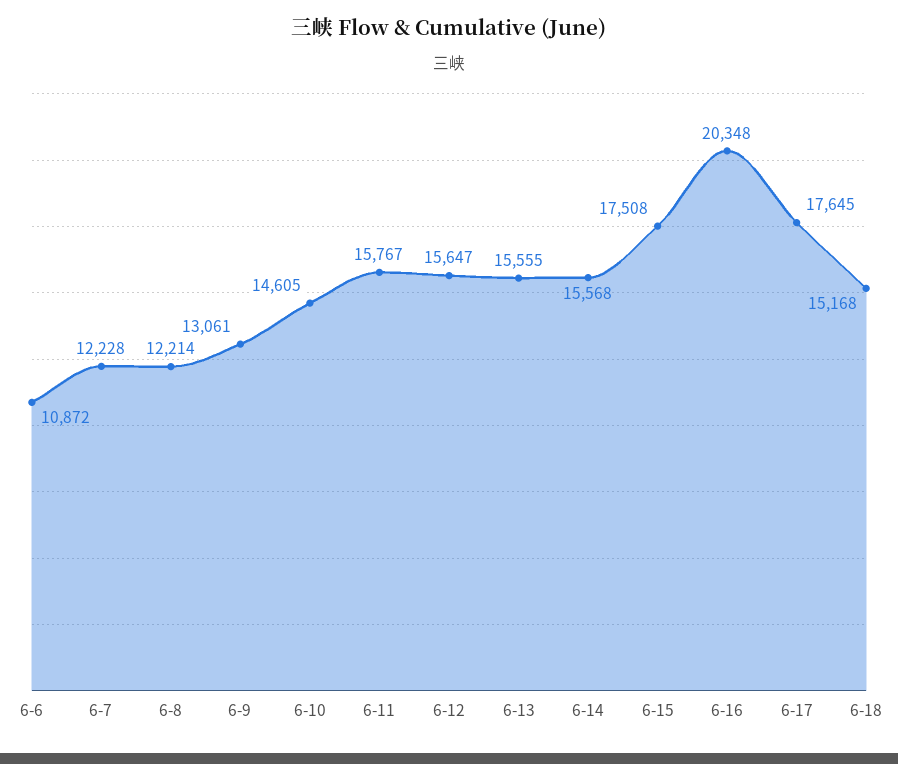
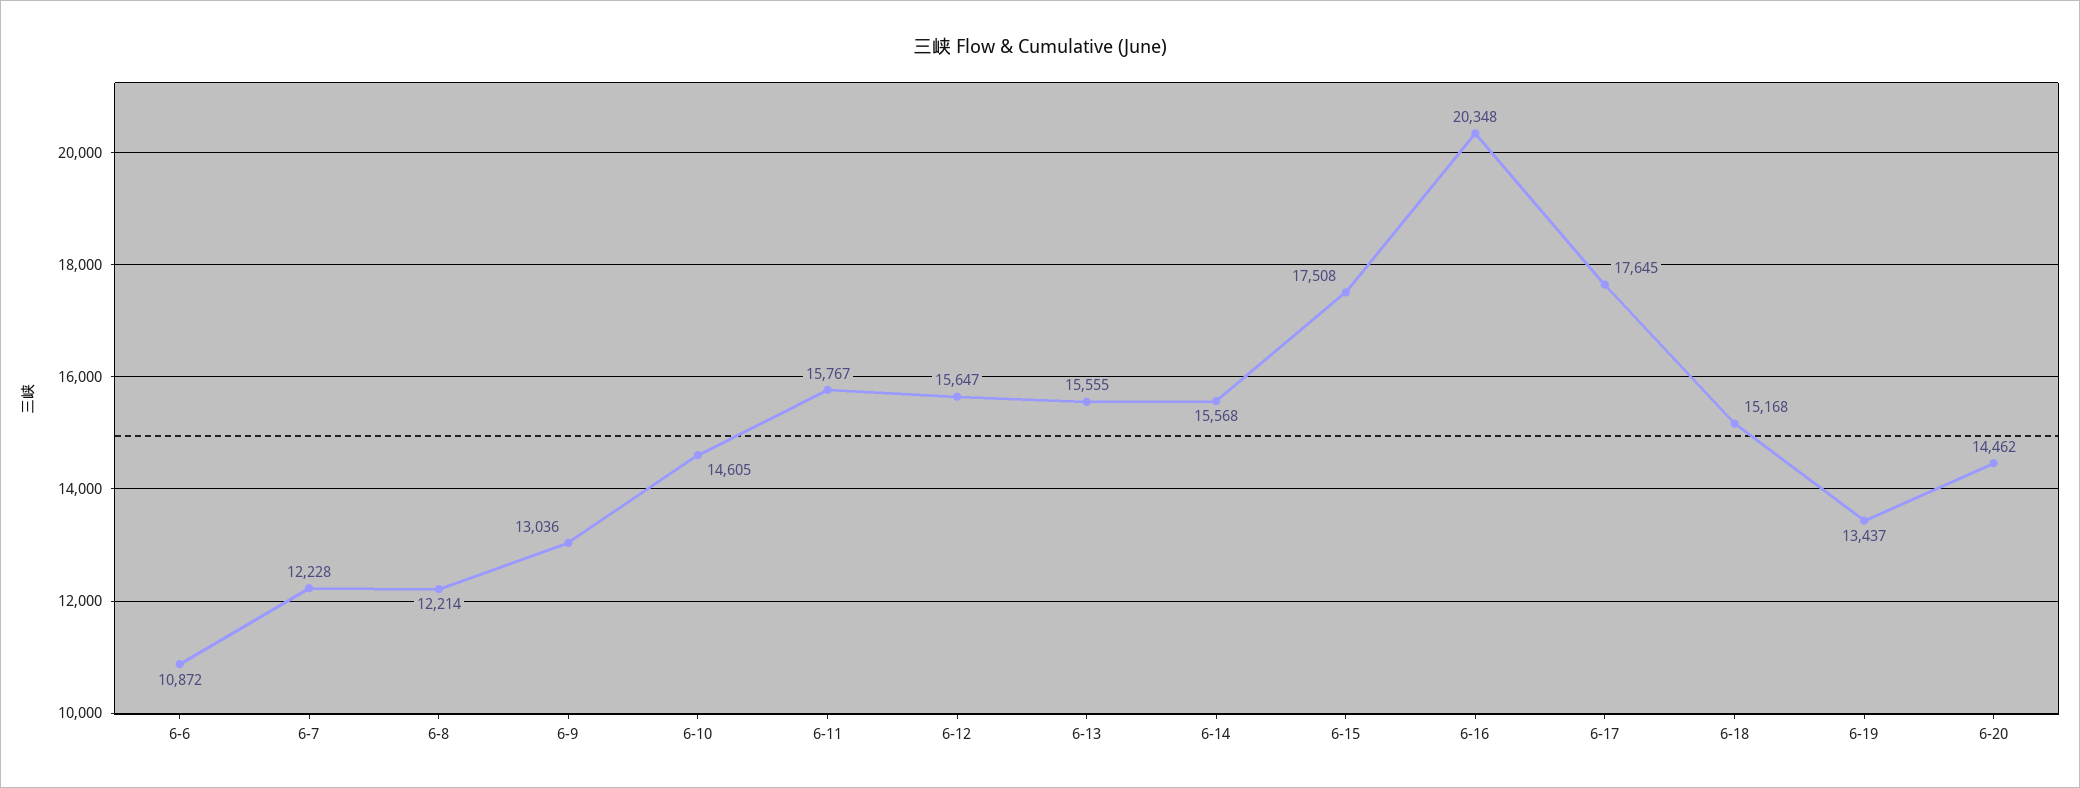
6-9: 13061 -> 13036
6-19: none -> 13437
6-20: none -> 14462

